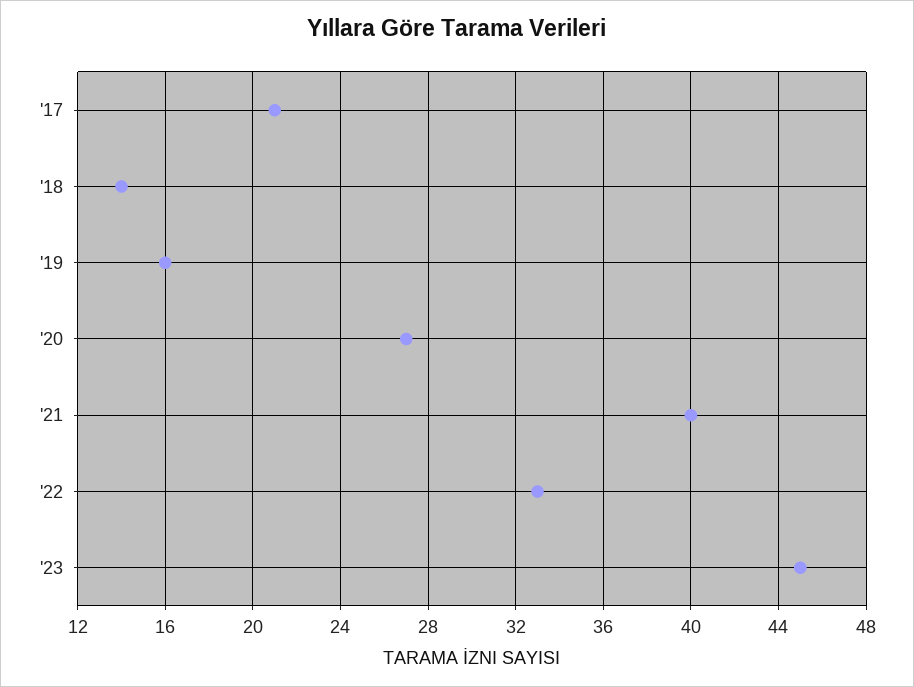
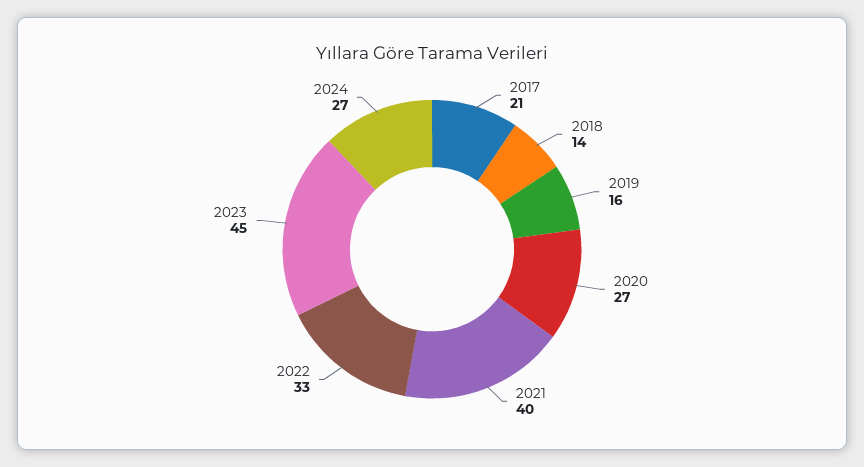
2024: none -> 27

